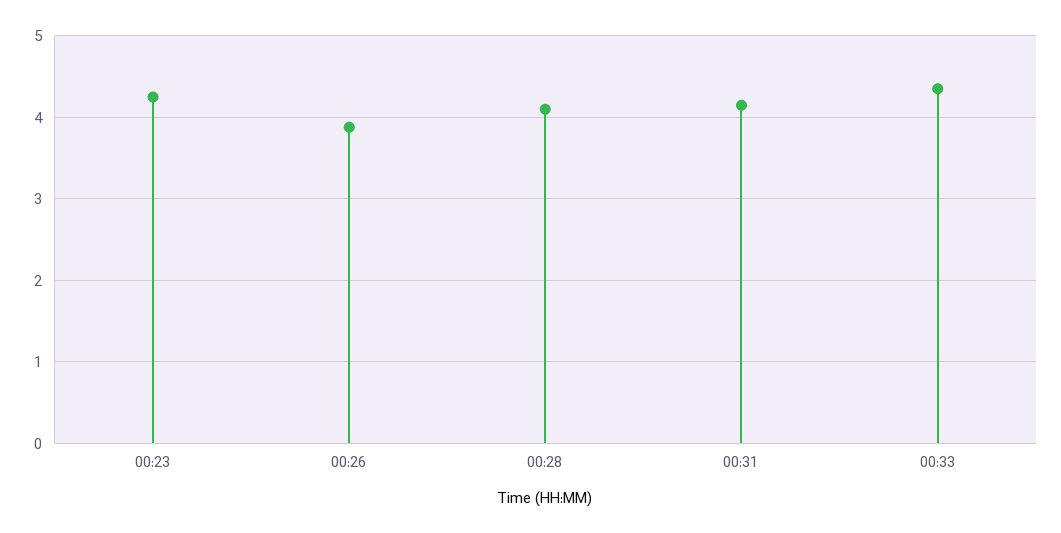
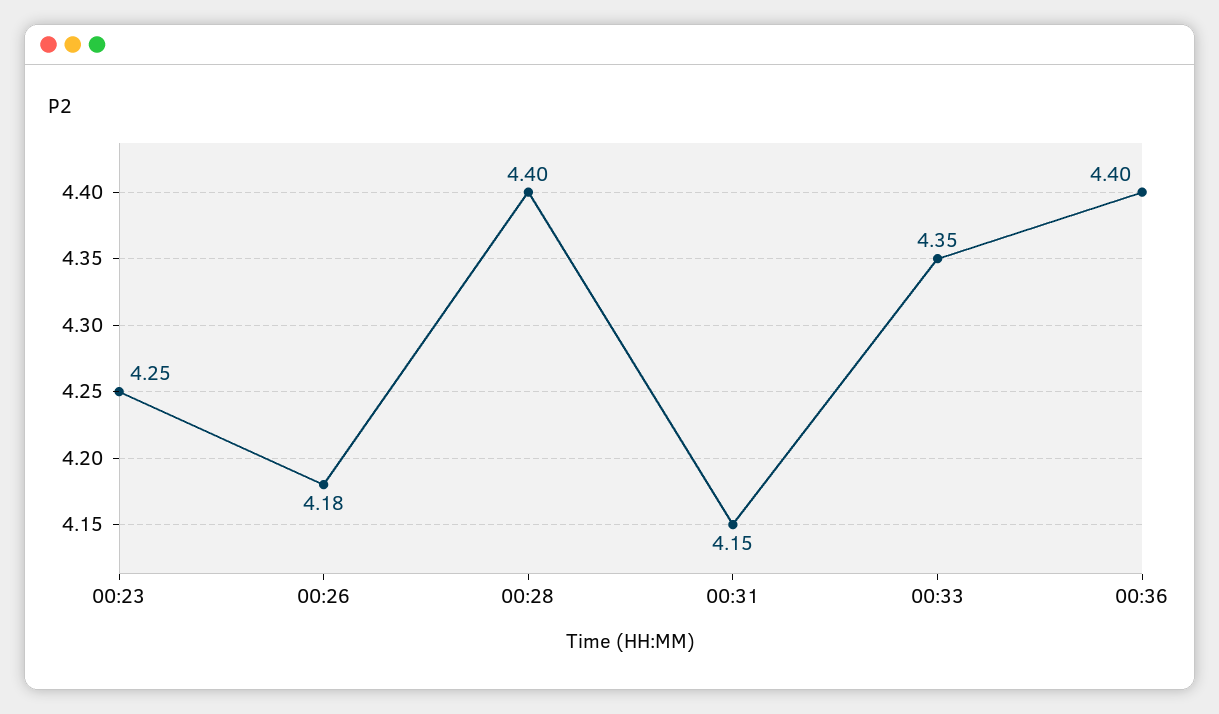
00:26: 3.9 -> 4.18
00:28: 4.1 -> 4.4
00:36: none -> 4.4

